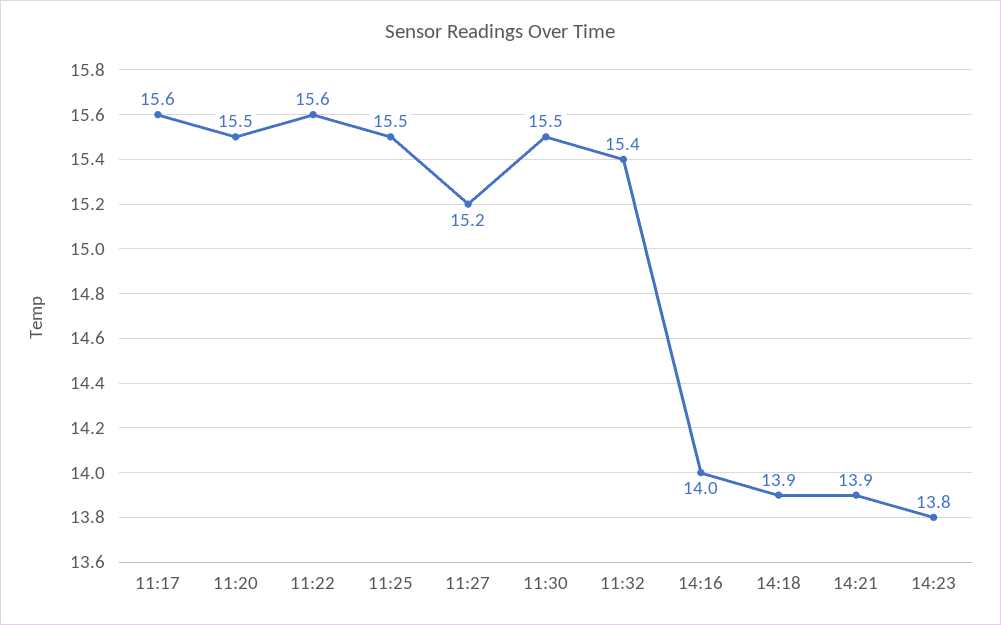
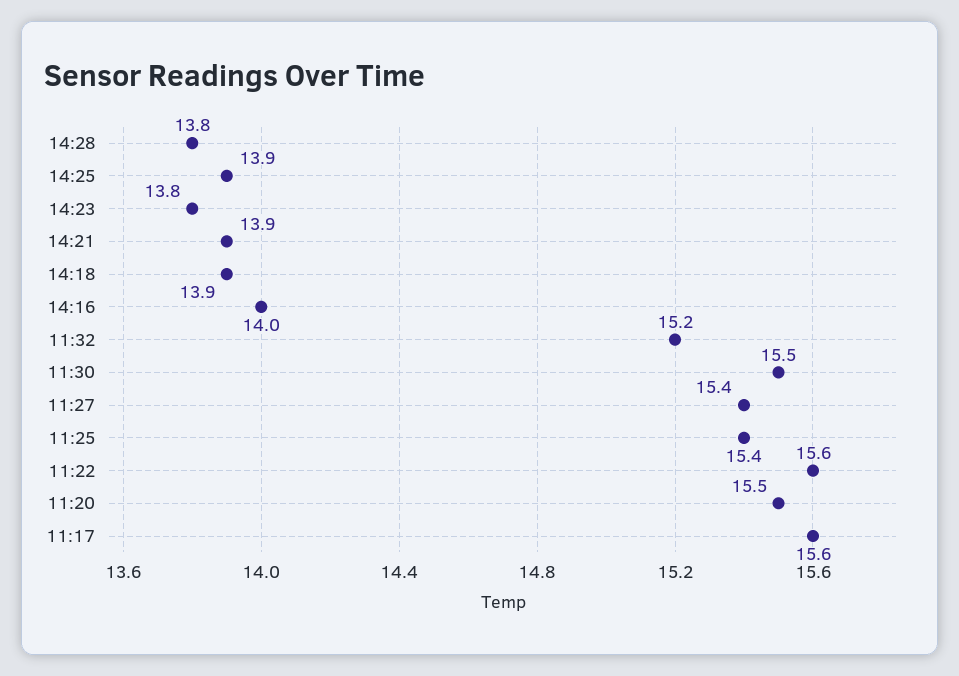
11:25: 15.5 -> 15.4
11:27: 15.2 -> 15.4
11:32: 15.4 -> 15.2
14:28: none -> 13.8
14:25: none -> 13.9

